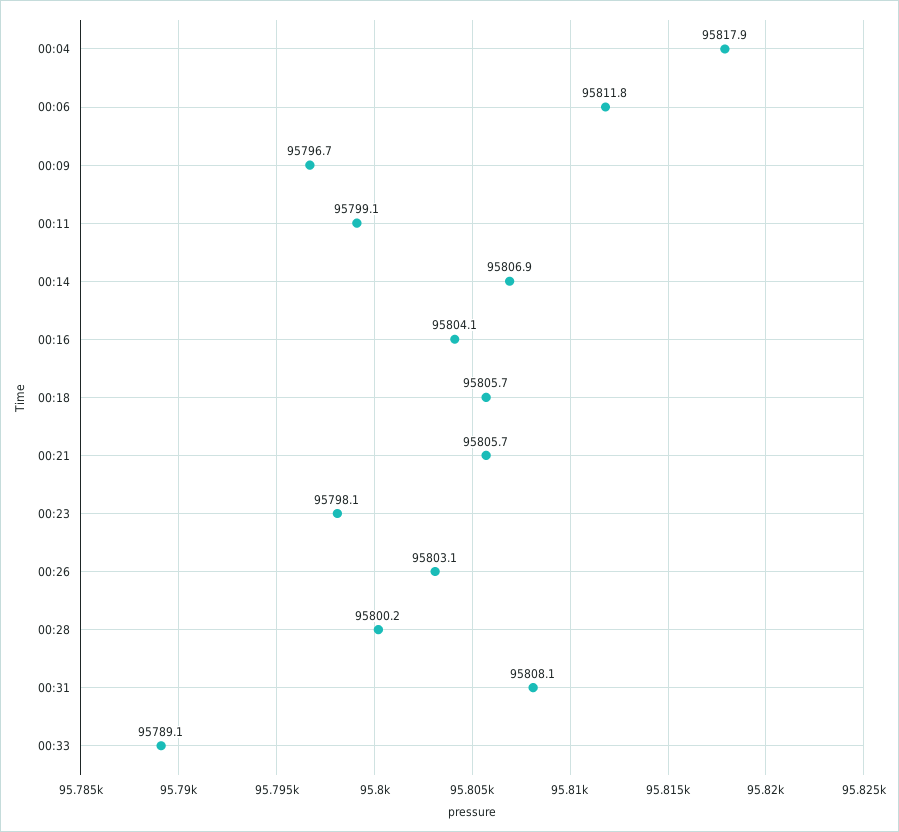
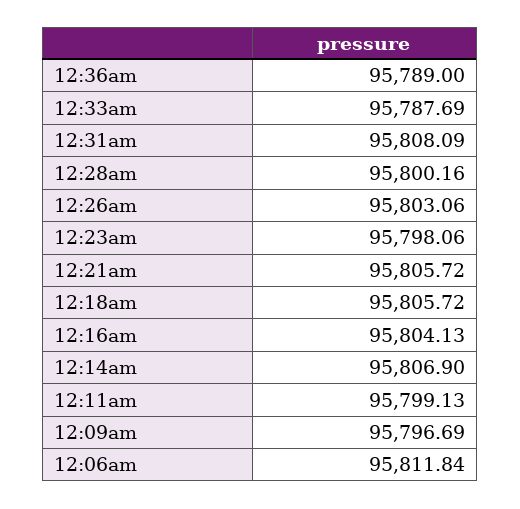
00:04: 95817.9 -> none
00:33: 95789.1 -> 95787.69
12:36am: none -> 95789

